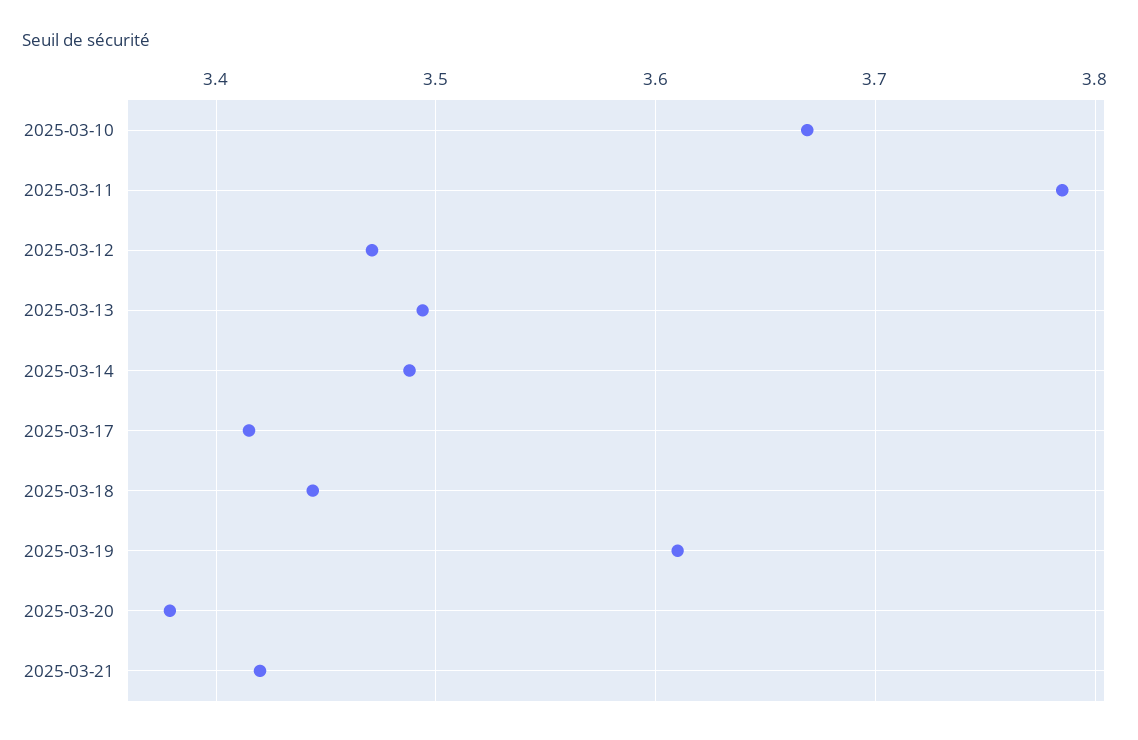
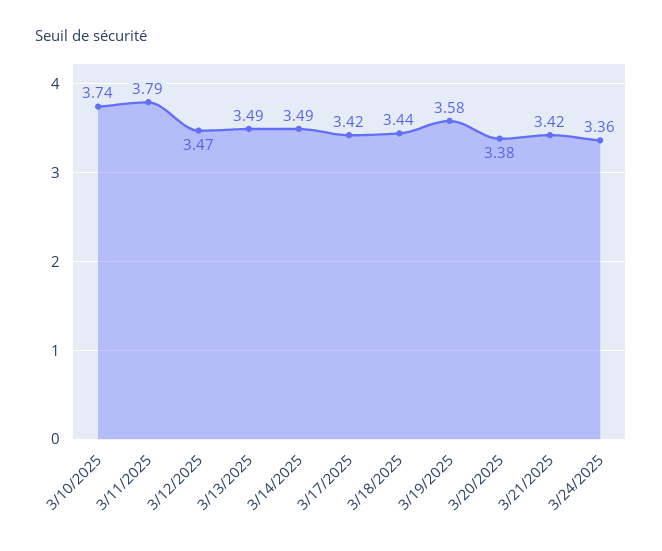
2025-03-10: 3.67 -> 3.74
2025-03-19: 3.61 -> 3.58
3/24/2025: none -> 3.36

